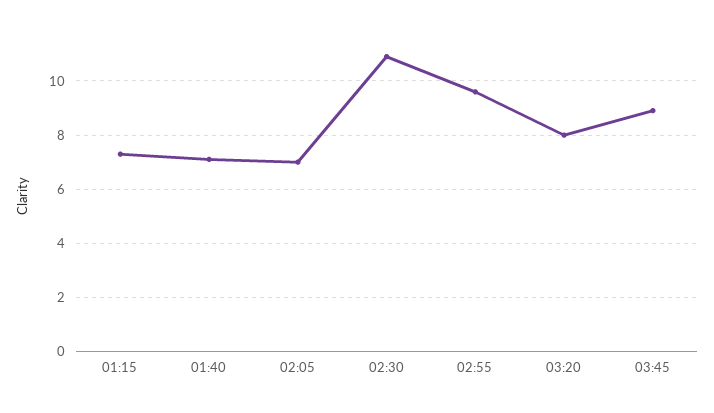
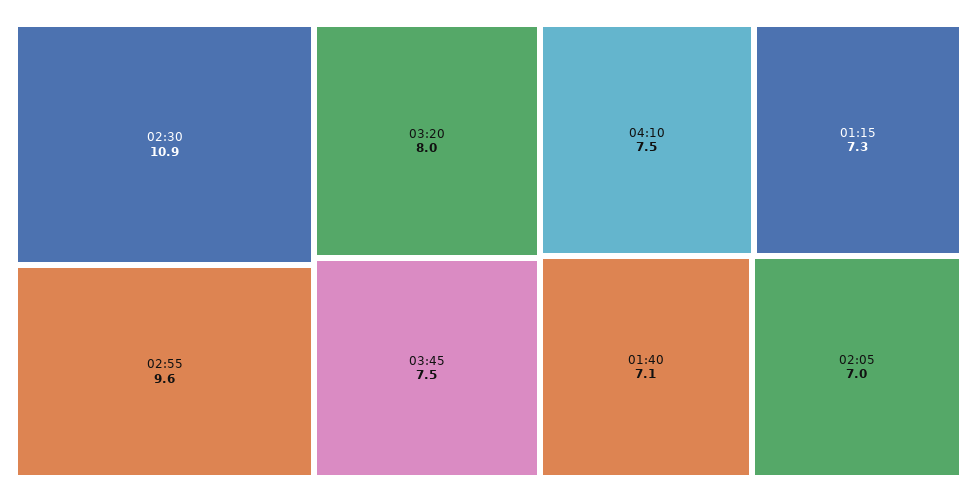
03:45: 9 -> 7.5
04:10: none -> 7.5

